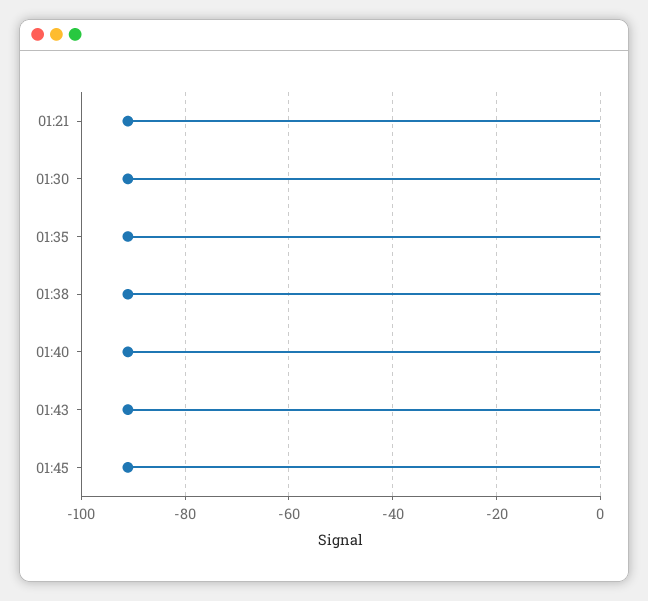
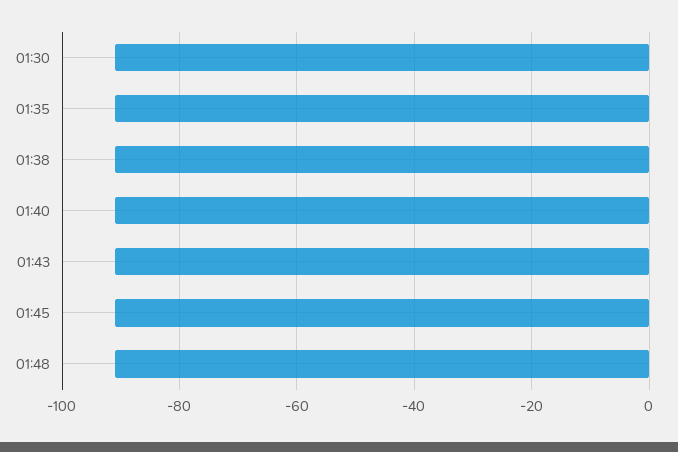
01:21: -90 -> none
01:48: none -> -90

